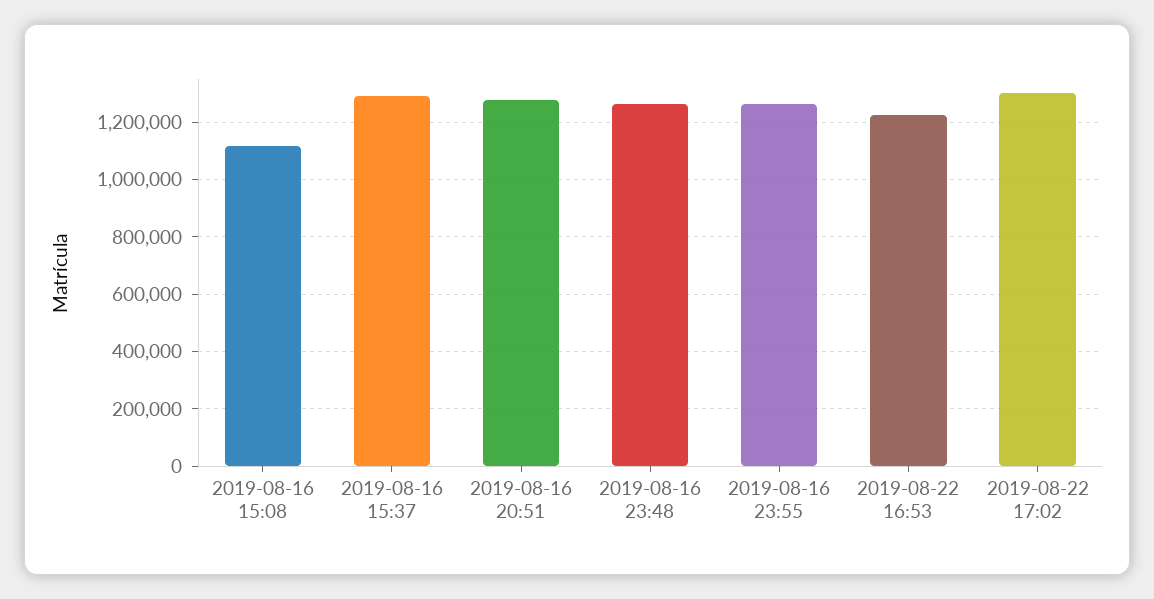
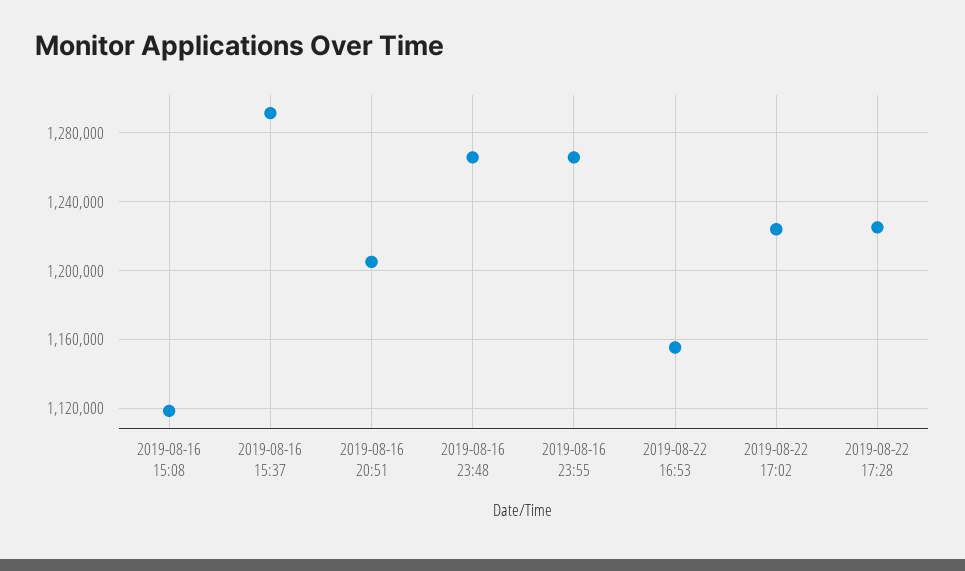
2019-08-16 20:51: 1275000 -> 1205000
2019-08-22 16:53: 1225000 -> 1155000
2019-08-22 17:02: 1300000 -> 1225000
2019-08-22 17:28: none -> 1225000

